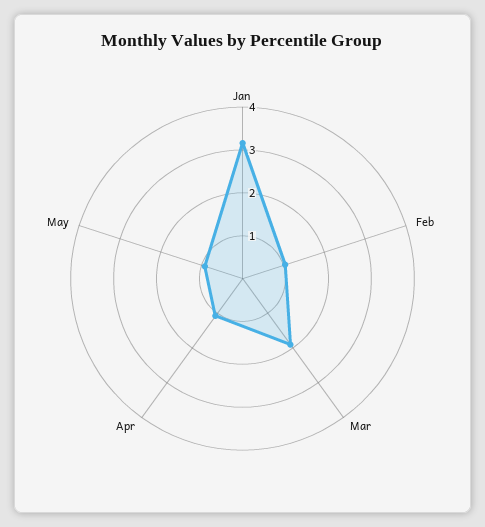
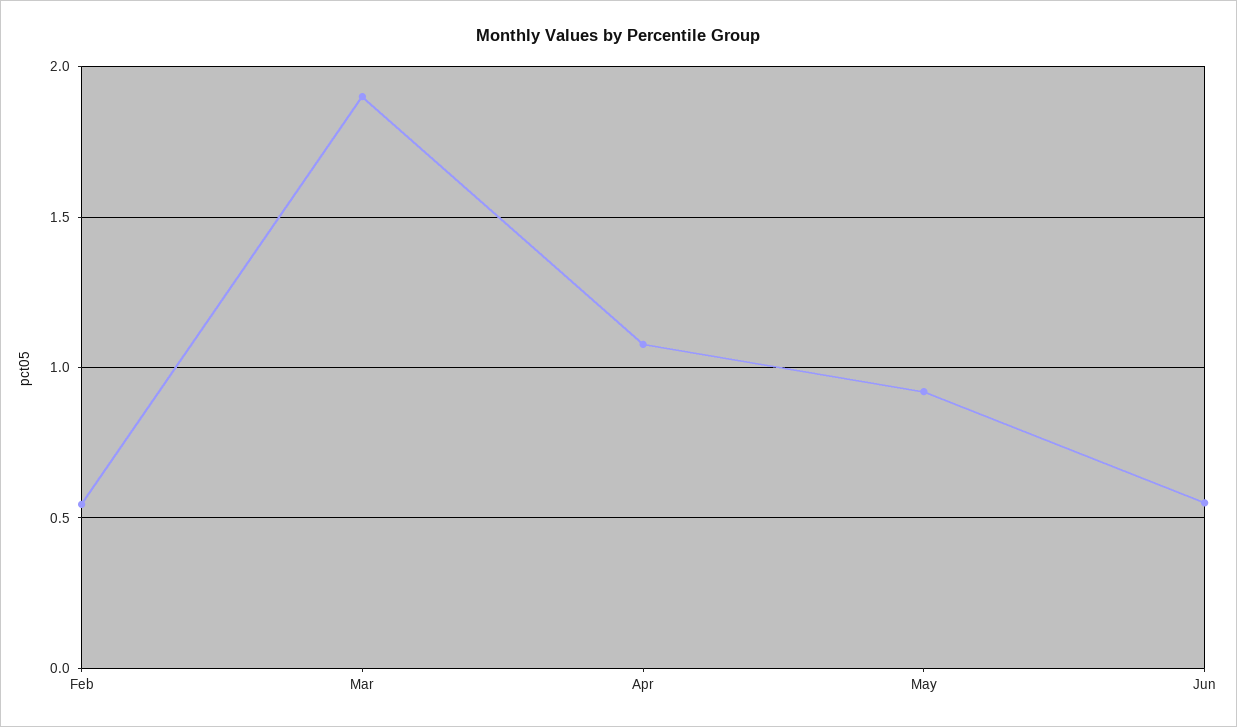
Jan: 3.2 -> none
Feb: 1 -> 0.55
Jun: none -> 0.55

